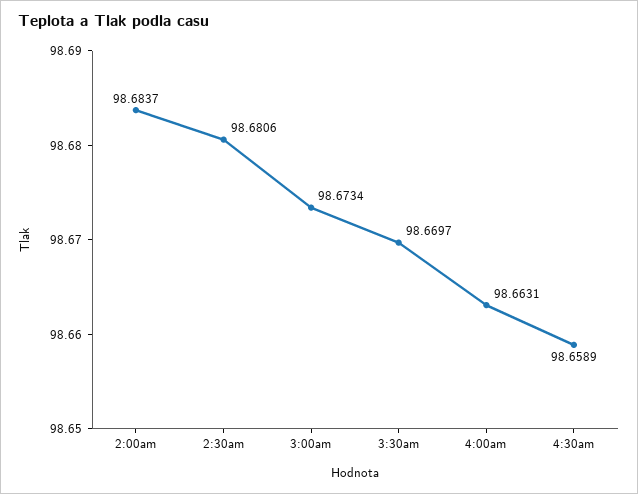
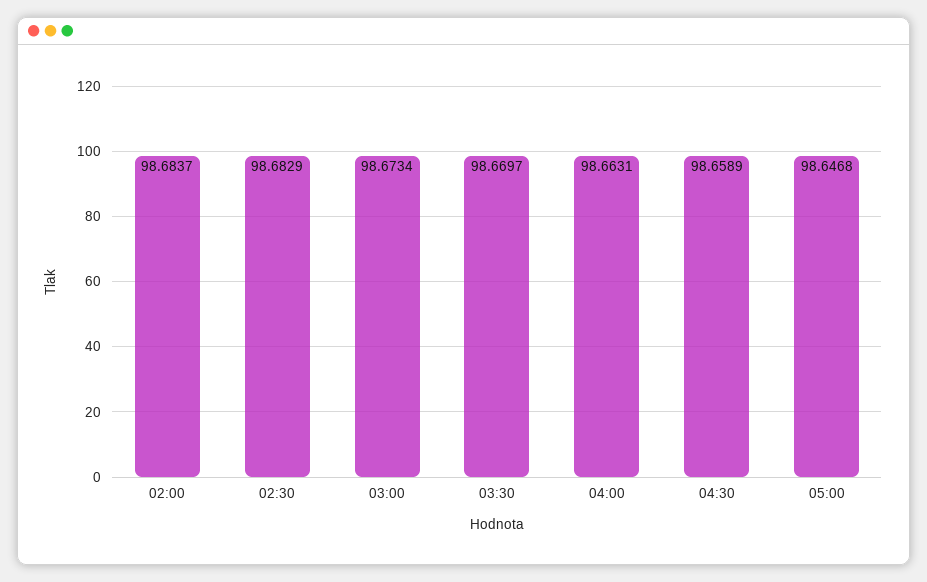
2:30am: 98.6806 -> 98.6829
05:00: none -> 98.6468

